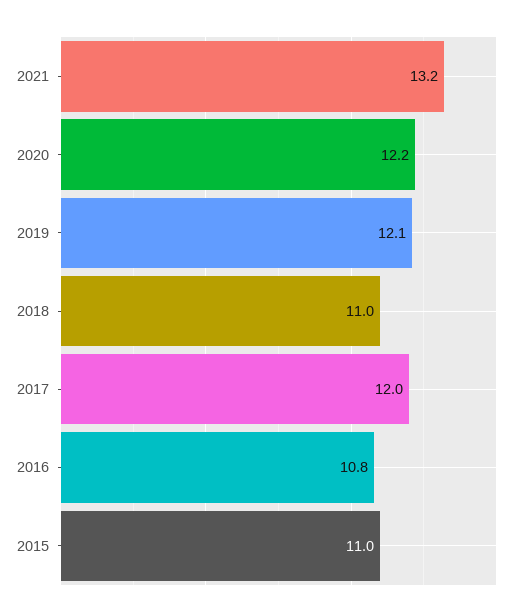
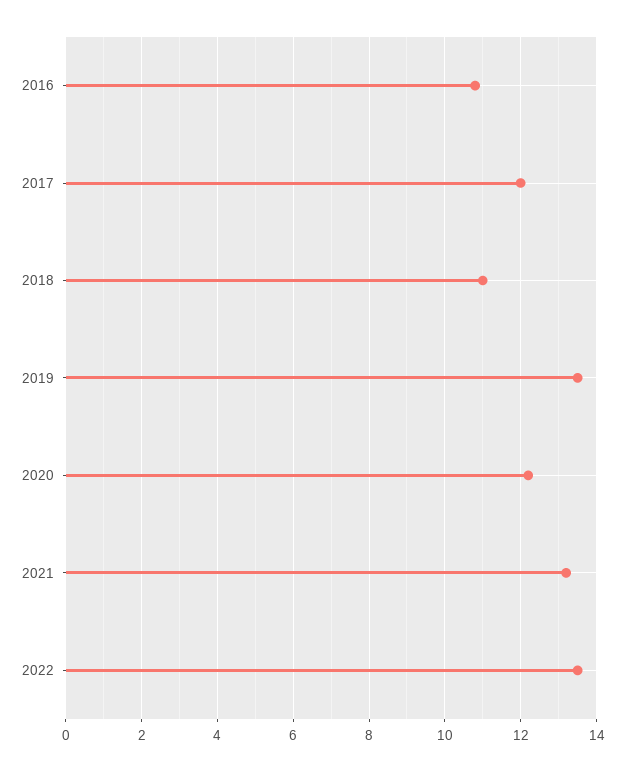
2019: 12.1 -> 13.5
2015: 11 -> none
2022: none -> 13.5

